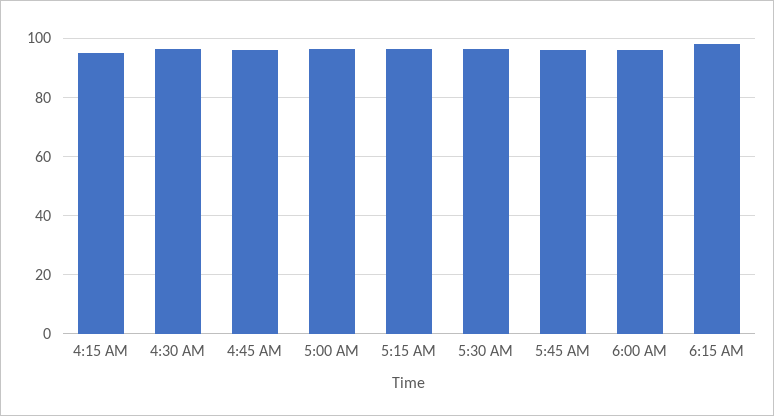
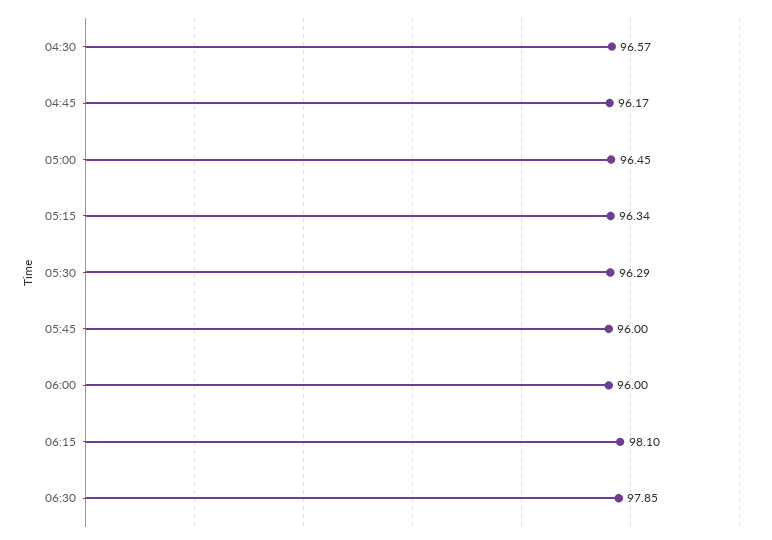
4:15 AM: 95 -> none
06:30: none -> 97.85

